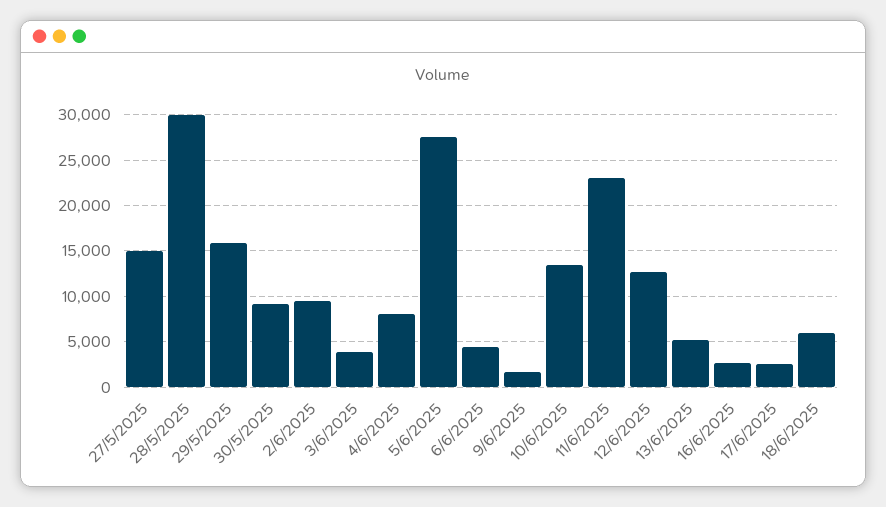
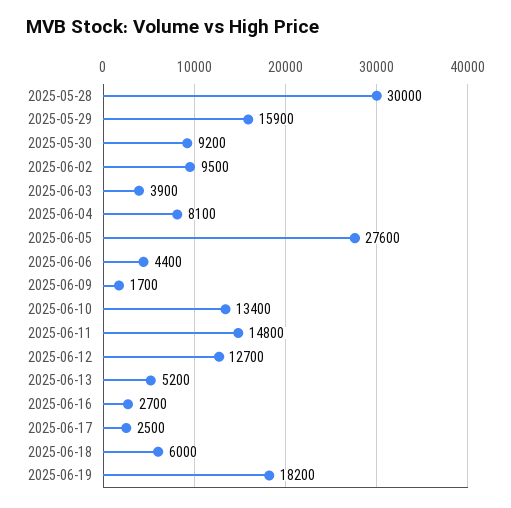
27/5/2025: 15000 -> none
11/6/2025: 23000 -> 14800
2025-06-19: none -> 18200

